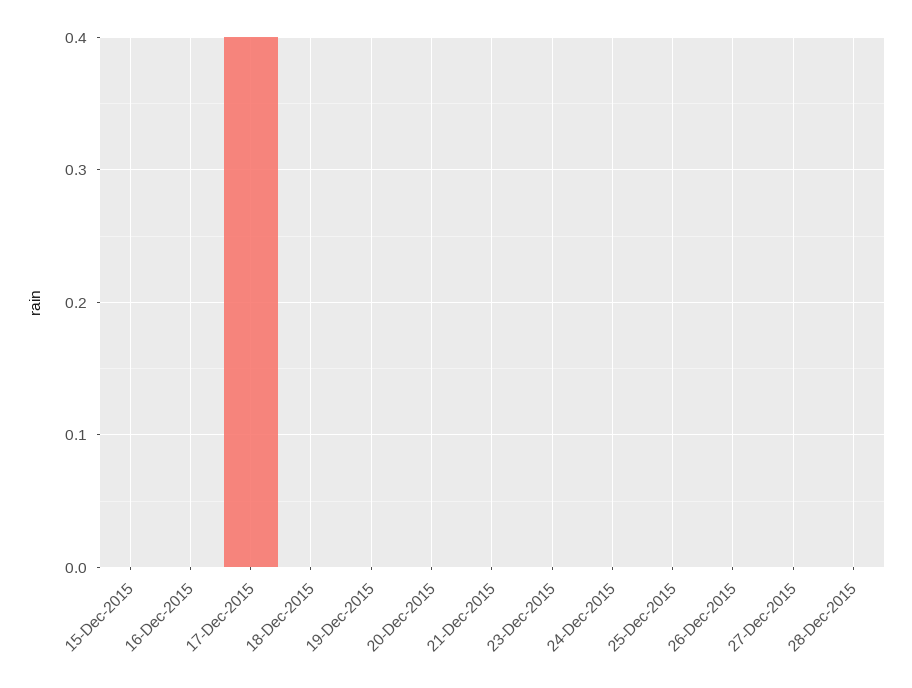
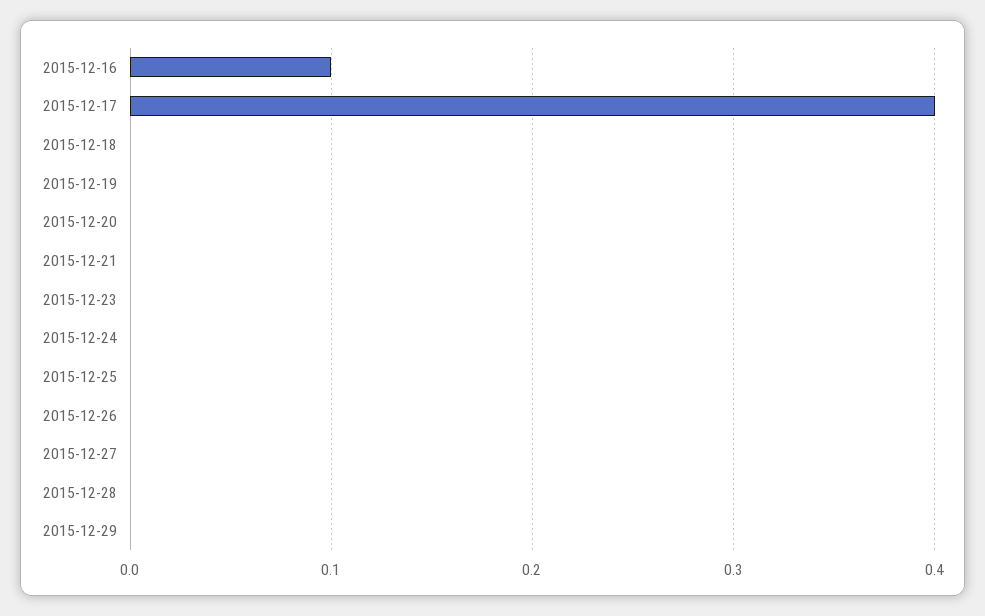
15-Dec-2015: 0 -> none
16-Dec-2015: 0 -> 0.1
2015-12-29: none -> 0

